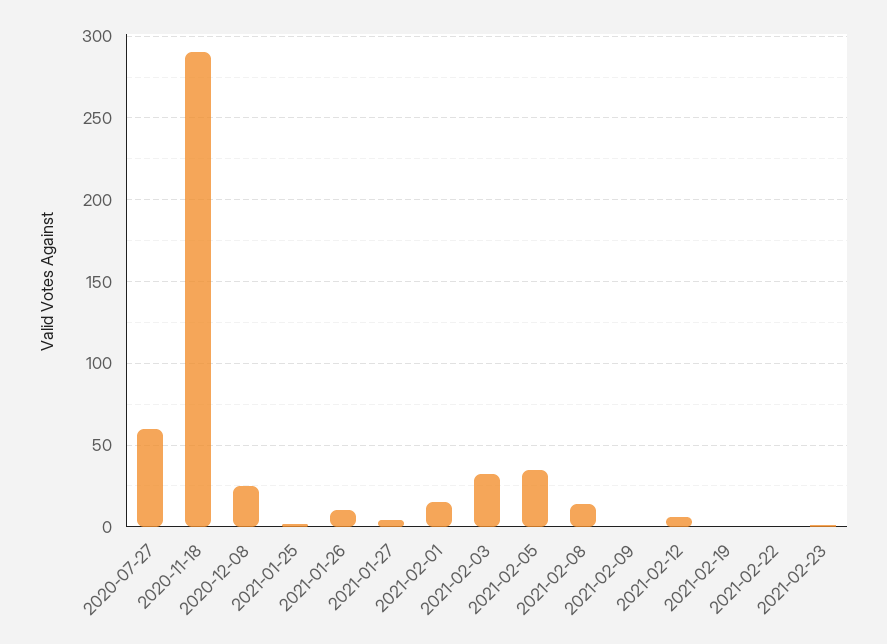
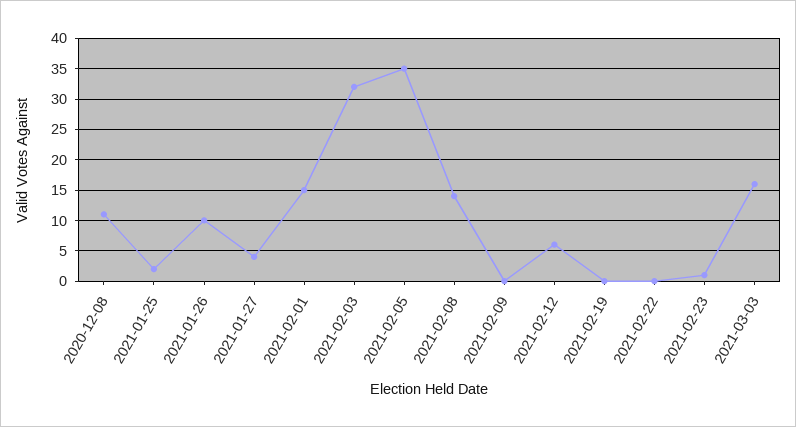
2020-07-27: 60 -> none
2020-11-18: 290 -> none
2020-12-08: 25 -> 11
2021-03-03: none -> 16

